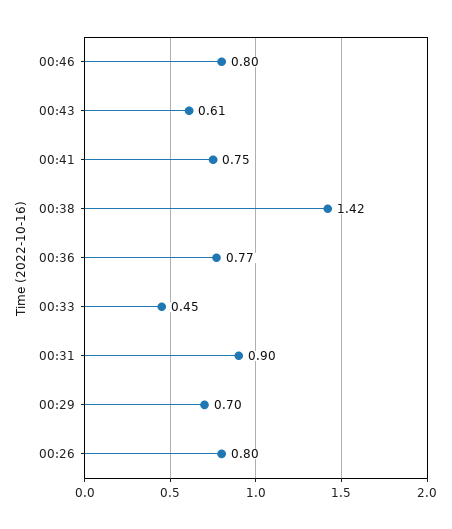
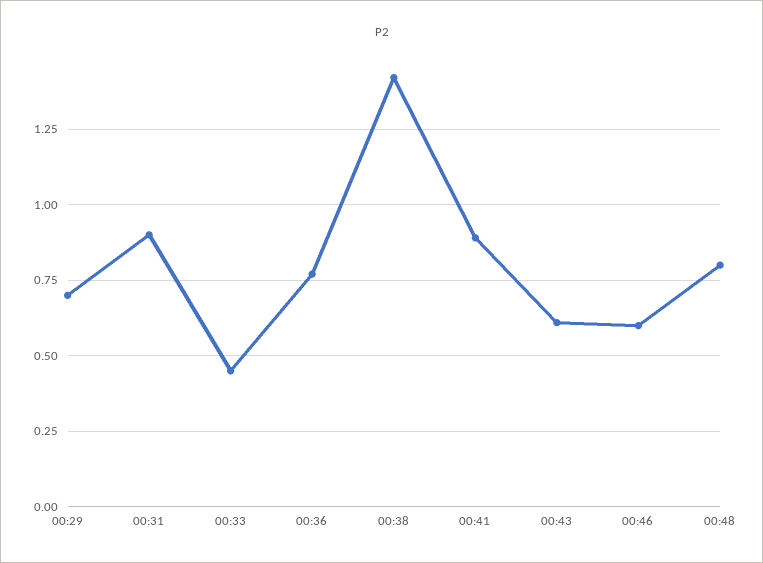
00:46: 0.8 -> 0.6
00:41: 0.75 -> 0.9
00:26: 0.8 -> none
00:48: none -> 0.8

